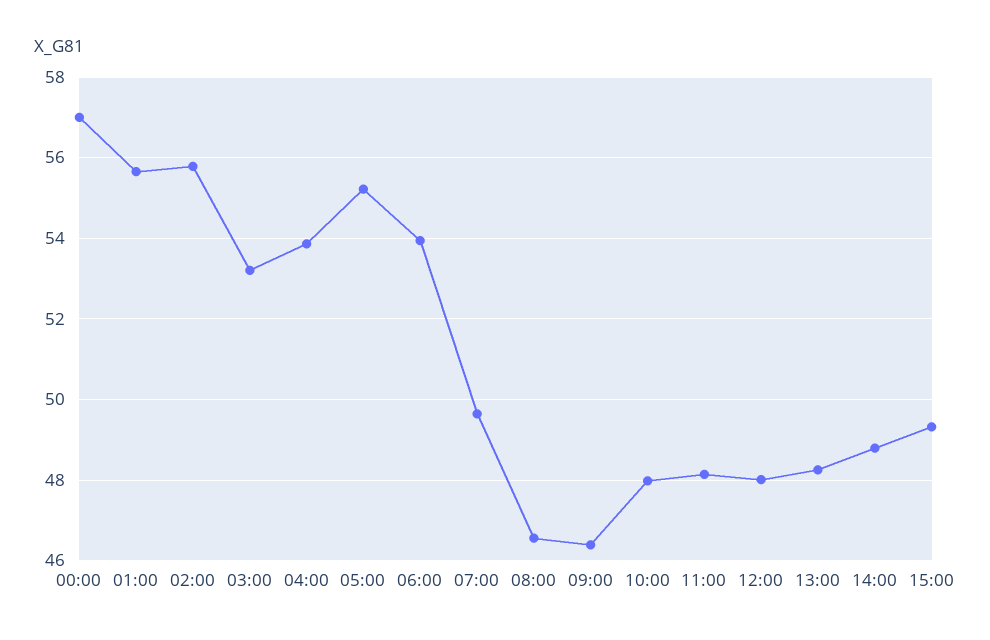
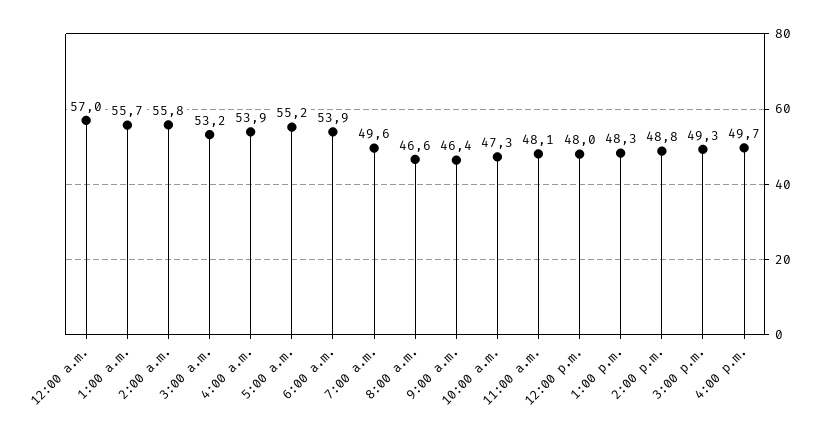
10:00: 48 -> 47.3
4:00 p.m.: none -> 49.7

